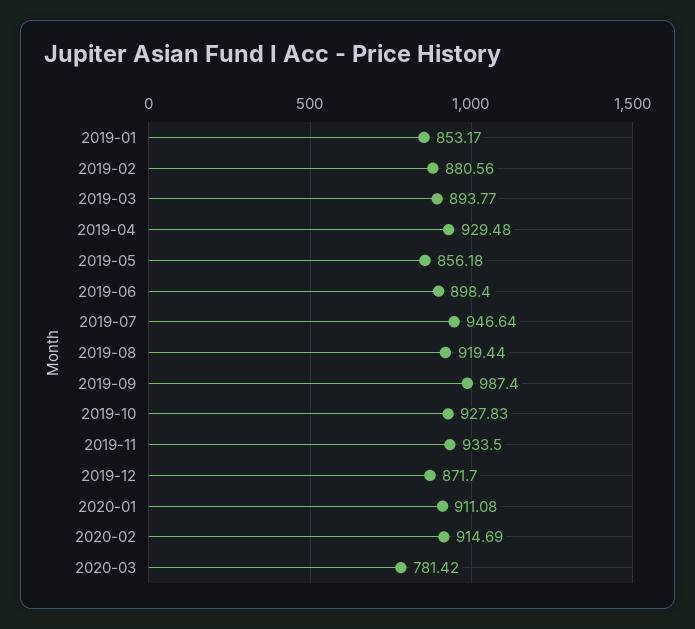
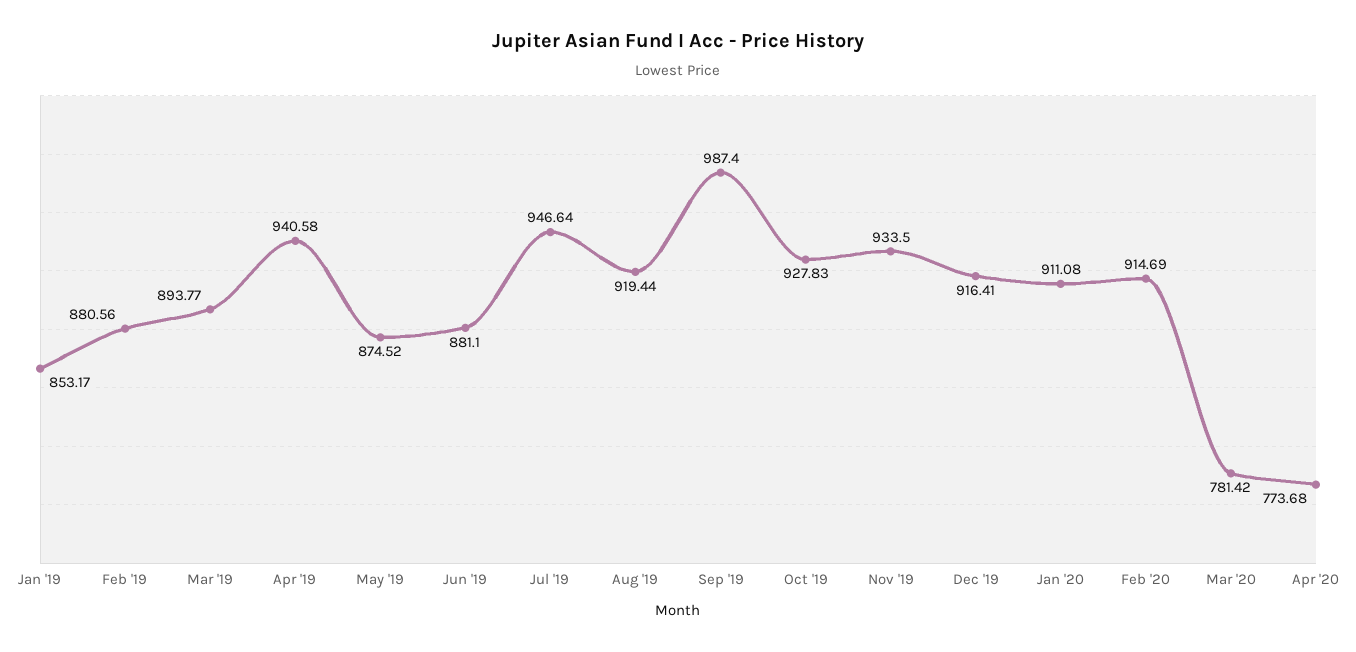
2019-04: 929.48 -> 940.58
2019-05: 856.18 -> 874.52
2019-06: 898.4 -> 881.1
2019-12: 871.7 -> 916.41
Apr '20: none -> 773.68

